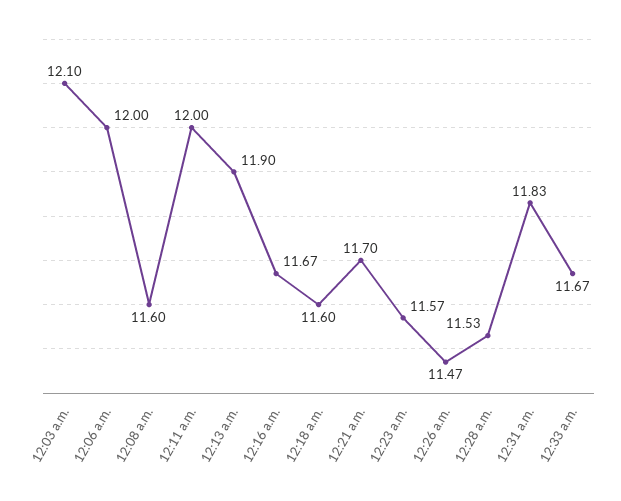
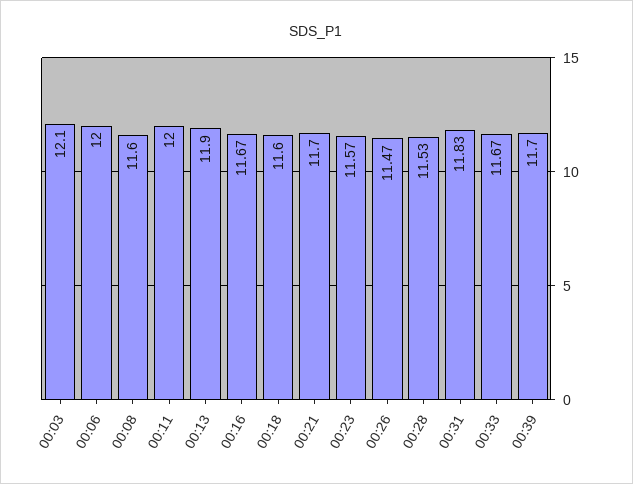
00:39: none -> 11.7

